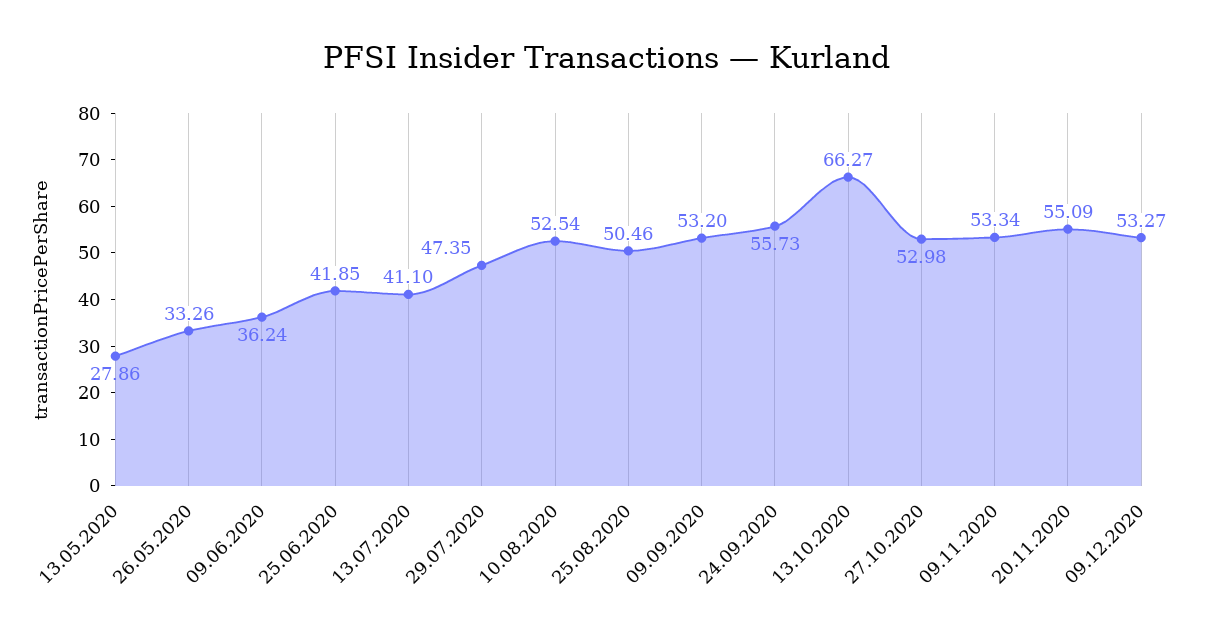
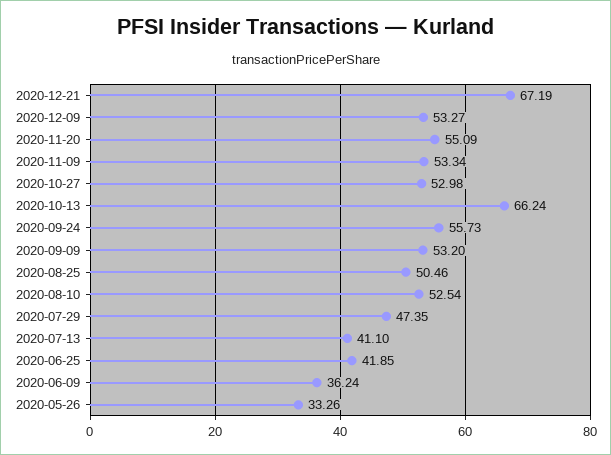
13.05.2020: 27.86 -> none
13.10.2020: 66.27 -> 66.24
2020-12-21: none -> 67.19

